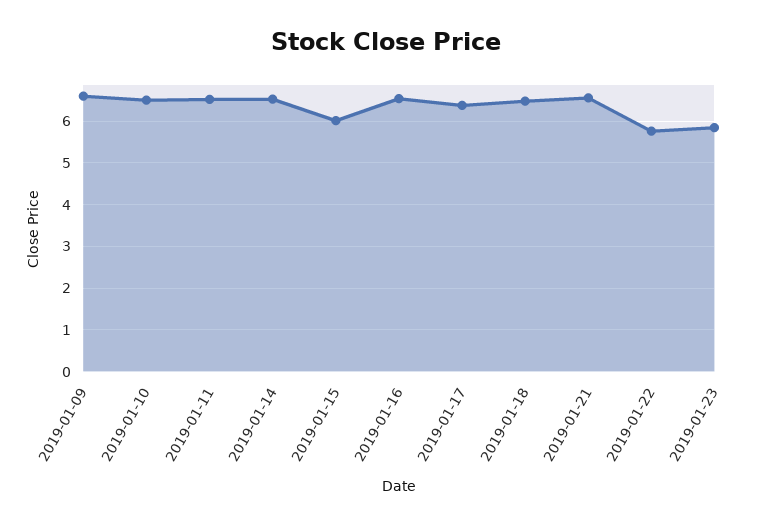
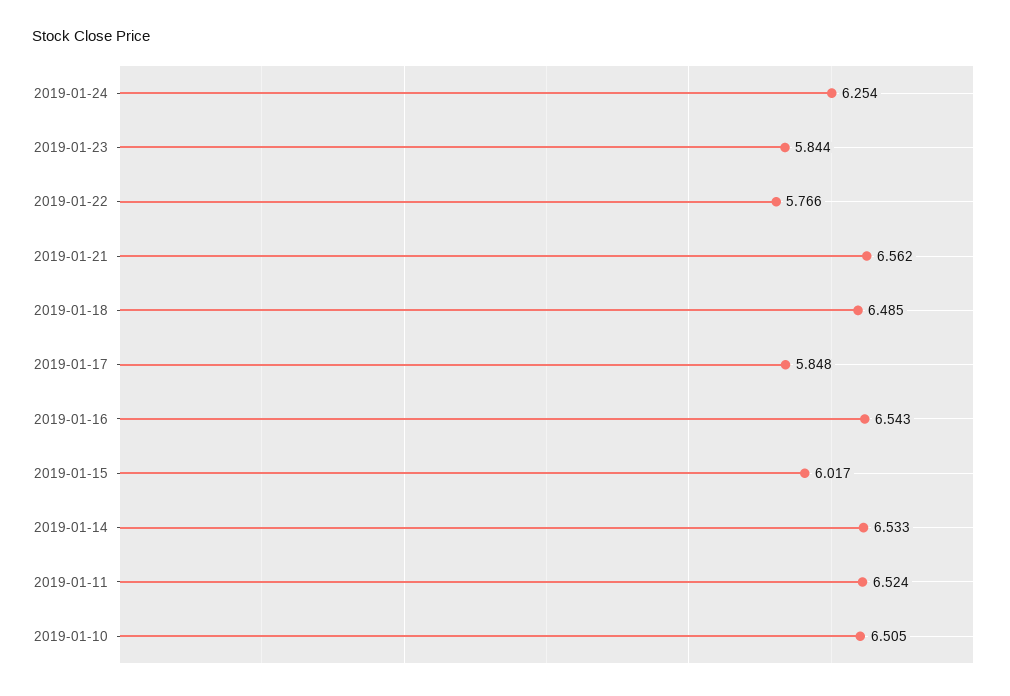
2019-01-09: 6.6 -> none
2019-01-17: 6.4 -> 5.848
2019-01-24: none -> 6.254

